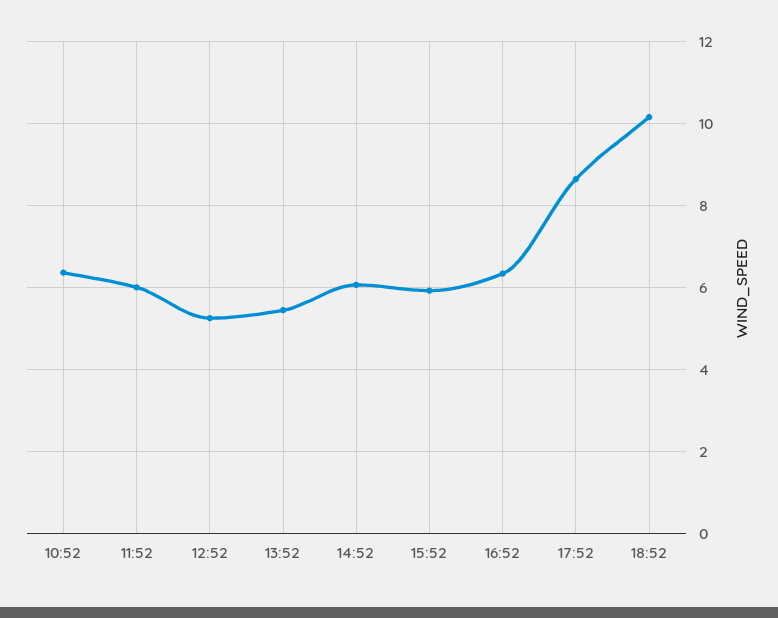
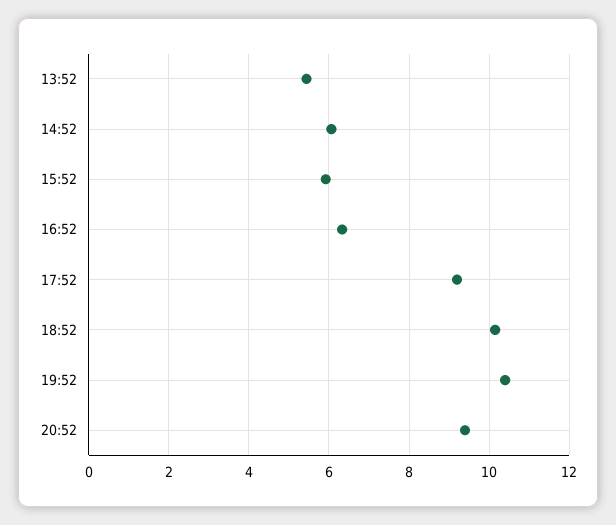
10:52: 6.4 -> none
11:52: 6 -> none
12:52: 5.2 -> none
17:52: 8.6 -> 9.2
19:52: none -> 10.4
20:52: none -> 9.4

